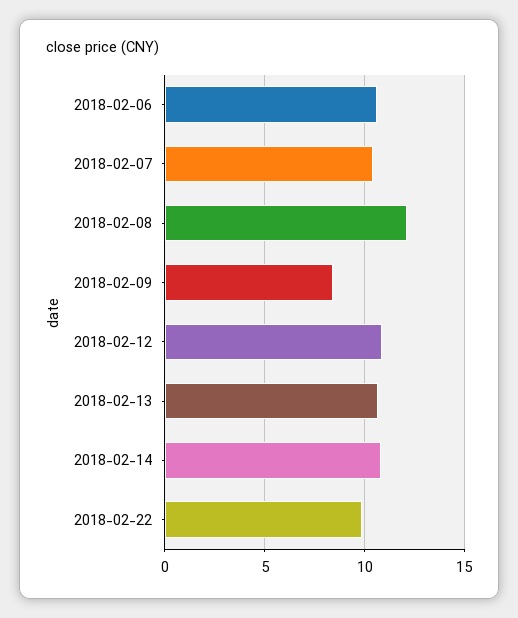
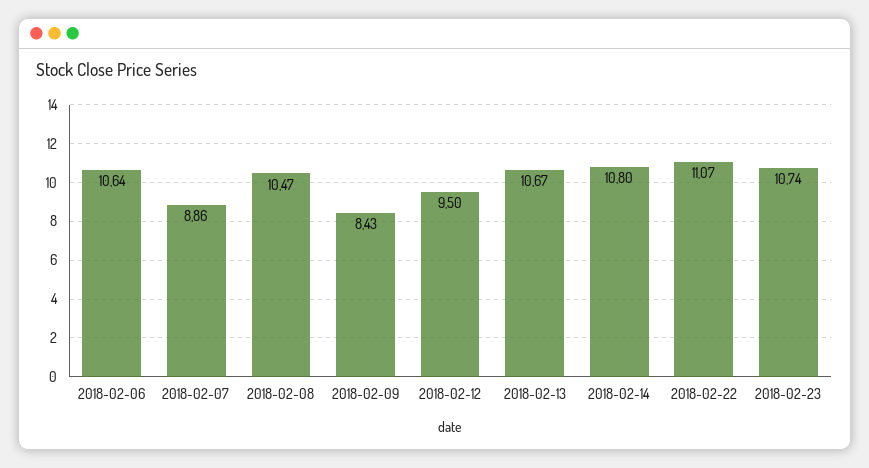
2018-02-07: 10.5 -> 8.86
2018-02-08: 12 -> 10.47
2018-02-12: 11 -> 9.5
2018-02-22: 10 -> 11.07
2018-02-23: none -> 10.74

